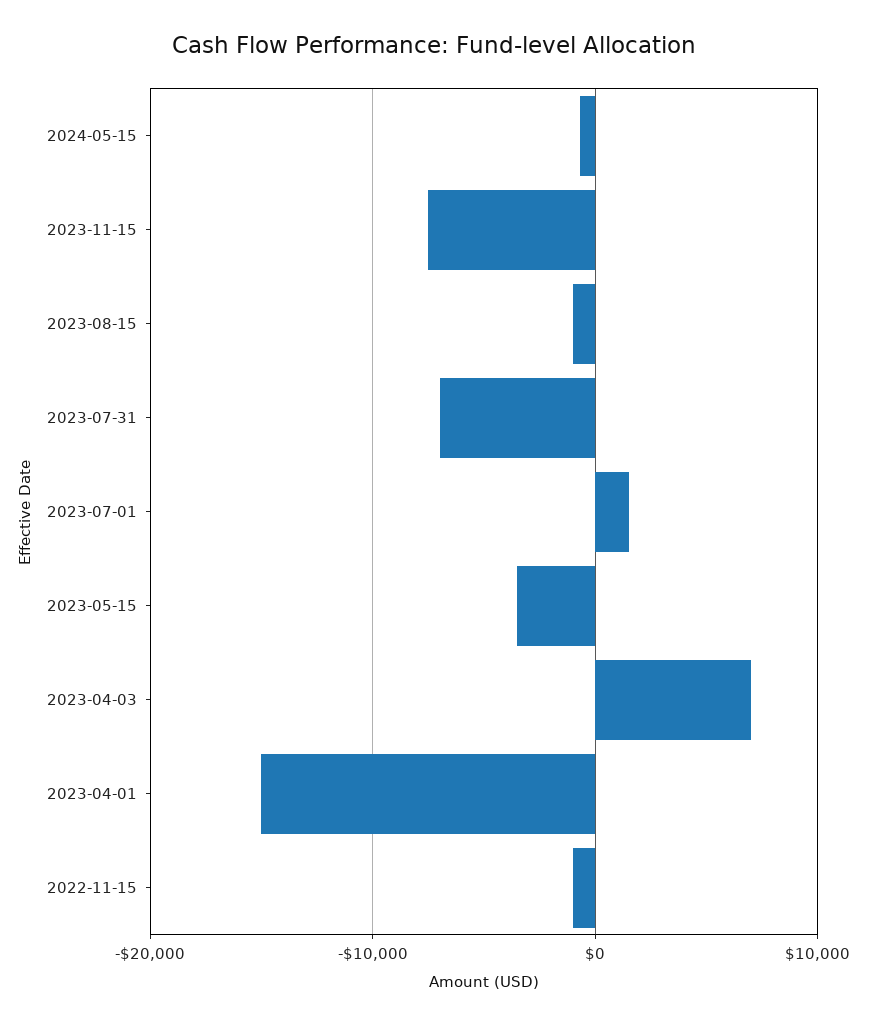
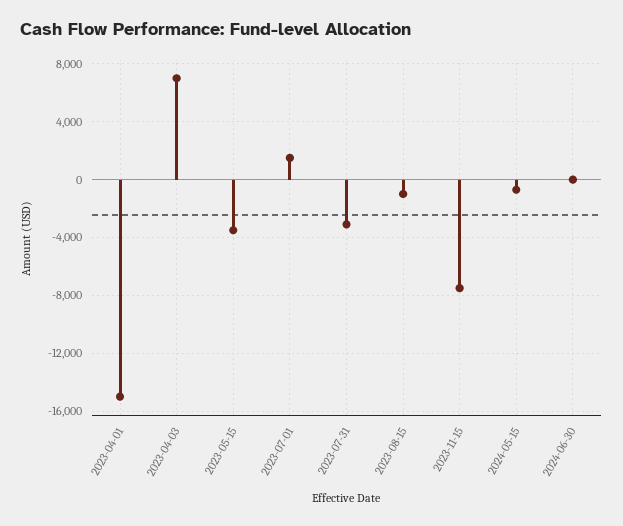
2023-07-31: -7000 -> -3000
2022-11-15: -1000 -> none
2024-06-30: none -> 0

